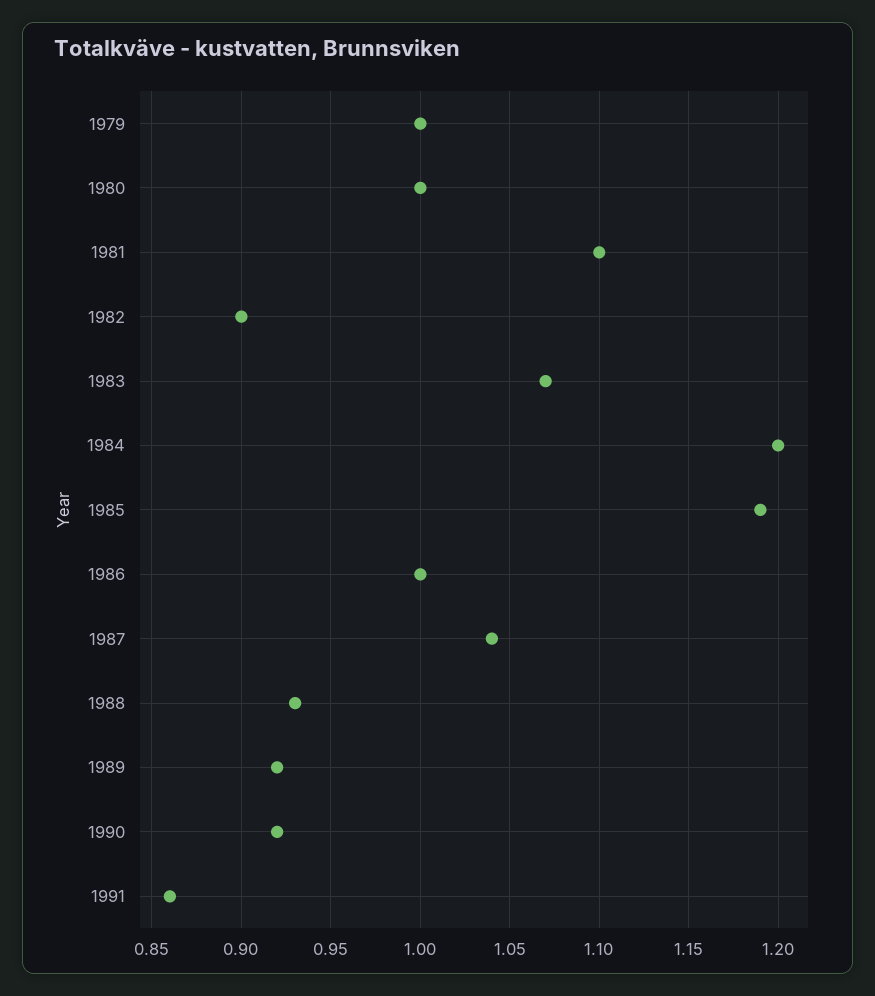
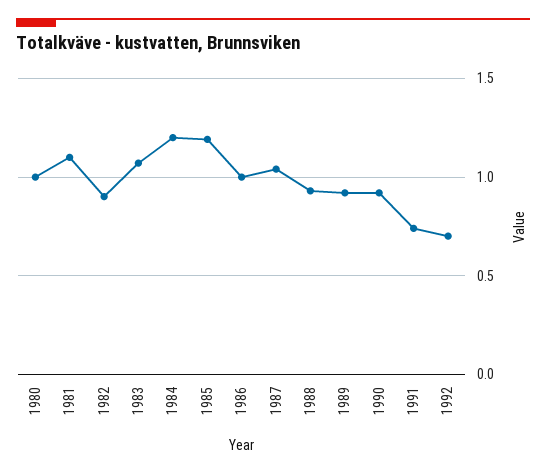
1979: 1 -> none
1991: 0.86 -> 0.75
1992: none -> 0.7

